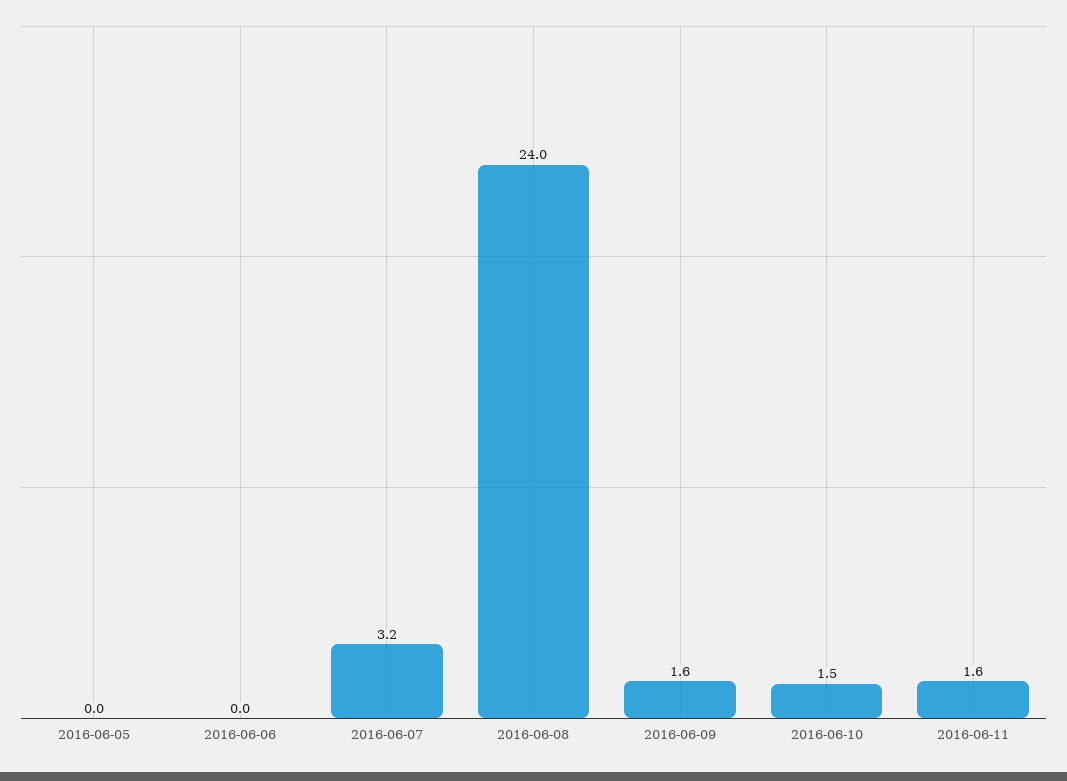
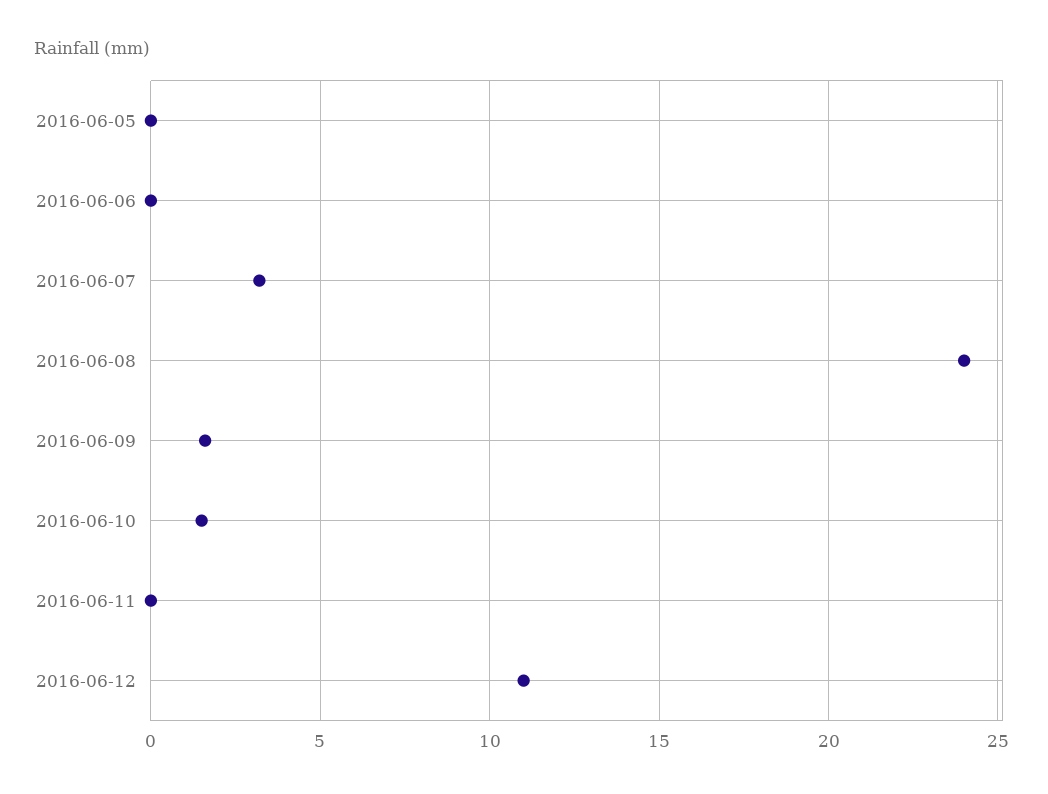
2016-06-11: 1.6 -> 0
2016-06-12: none -> 11

